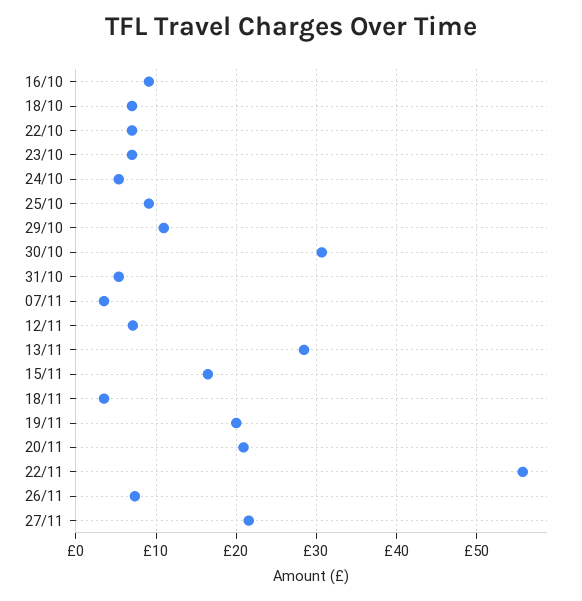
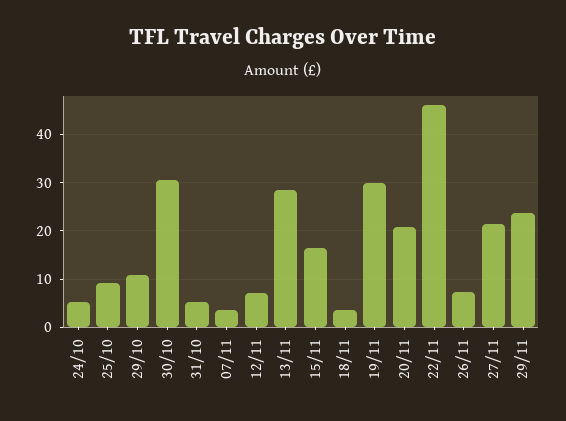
16/10: 9 -> none
18/10: 7 -> none
22/10: 7 -> none
23/10: 7 -> none
19/11: 20 -> 30
22/11: 56 -> 46
29/11: none -> 24

